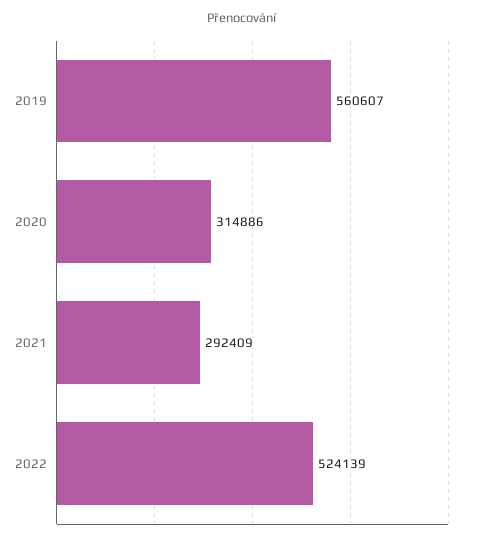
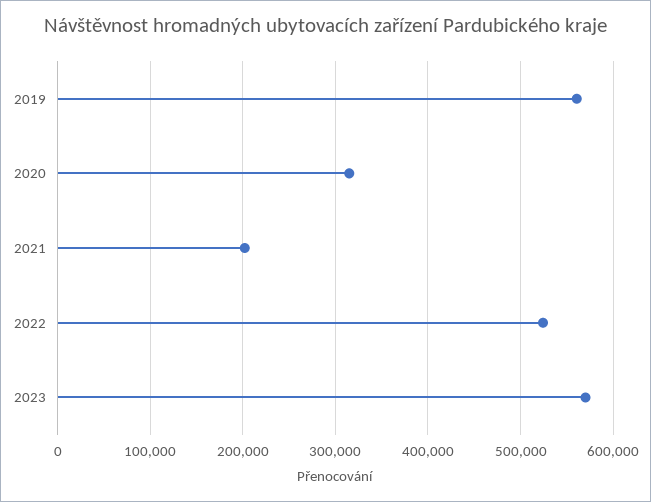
2021: 292409 -> 200000
2023: none -> 570000

